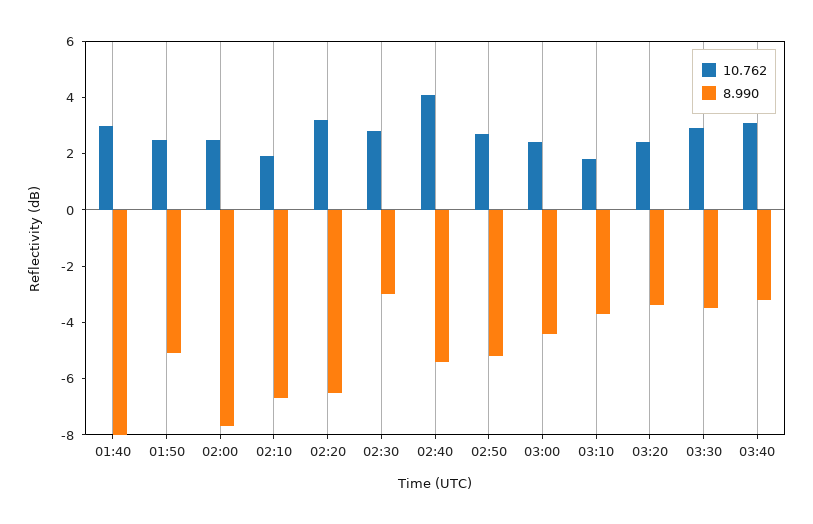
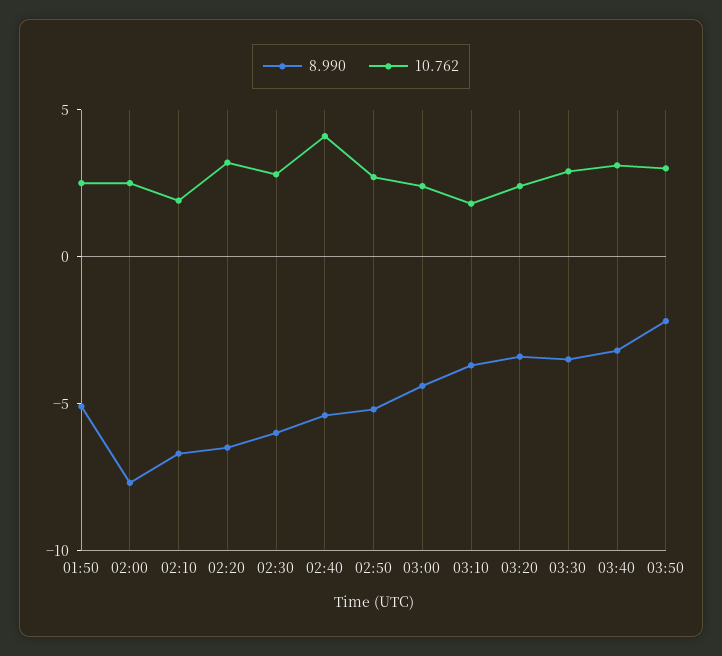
10.762, 01:40: 3 -> none
8.990, 01:40: -8 -> none
8.990, 02:30: -3 -> -6
8.990, 03:50: none -> -2
10.762, 03:50: none -> 3

